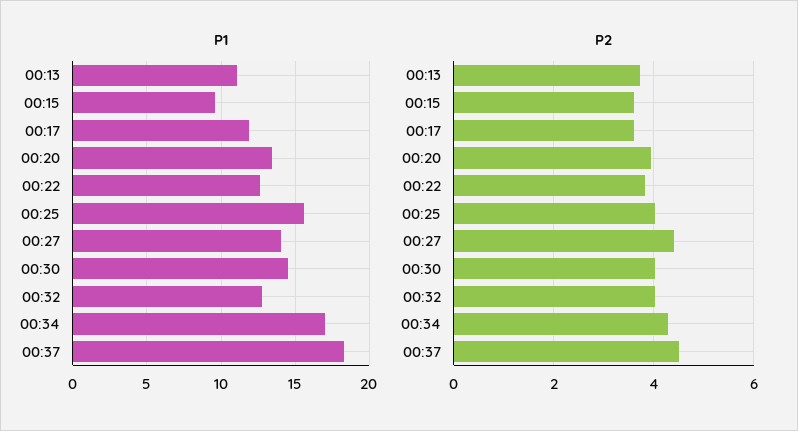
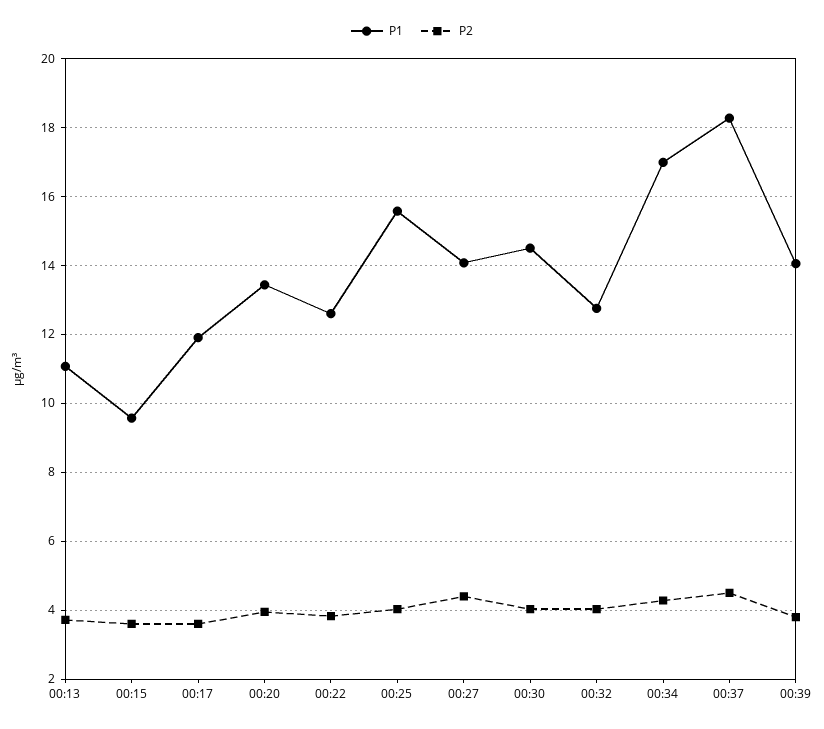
P1, 00:39: none -> 14
P2, 00:39: none -> 3.8

